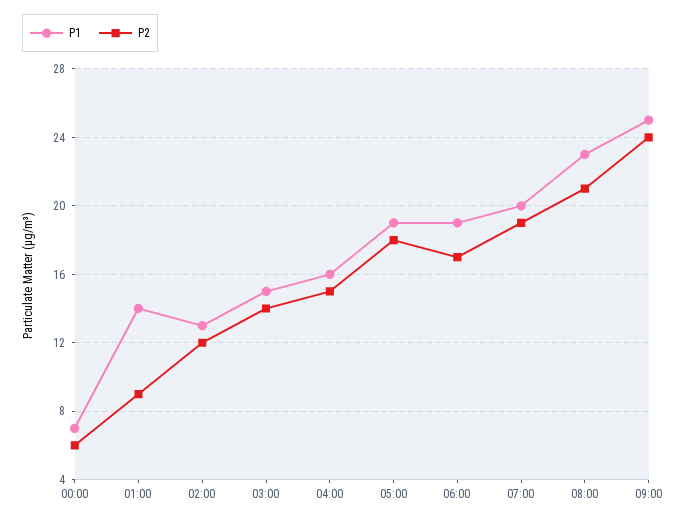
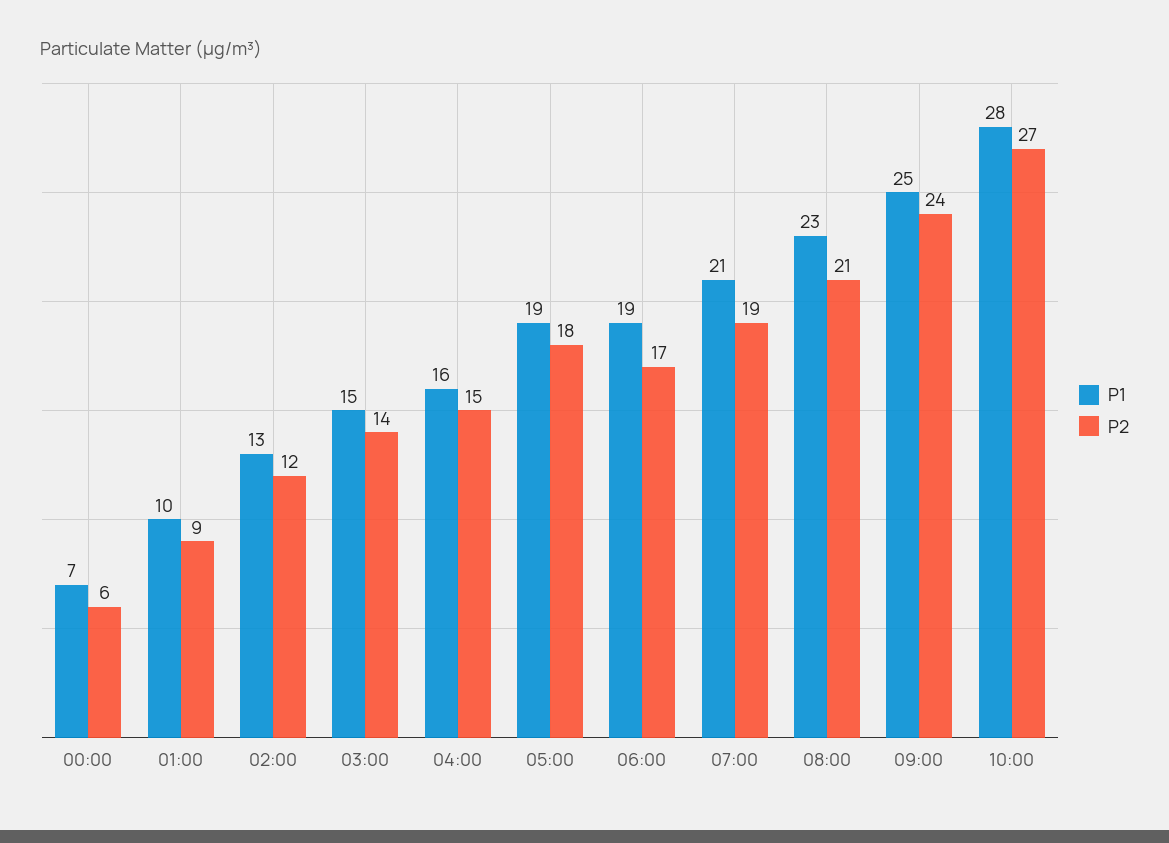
P1, 01:00: 14 -> 10
P1, 07:00: 20 -> 21
P1, 10:00: none -> 28
P2, 10:00: none -> 27

